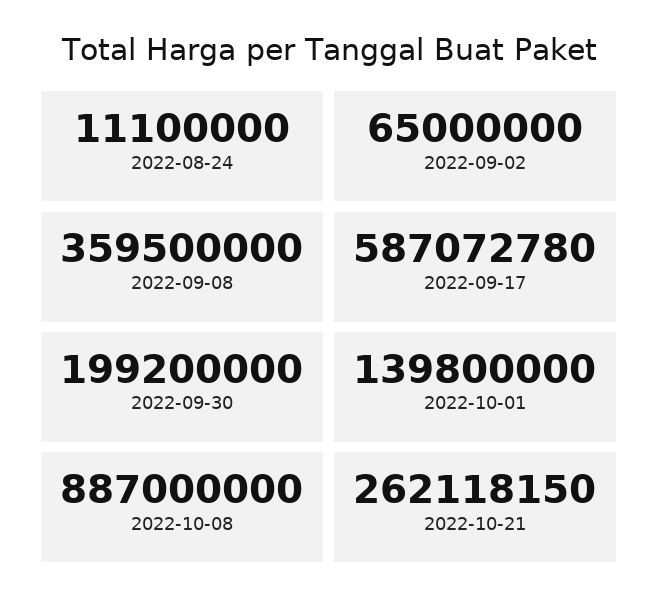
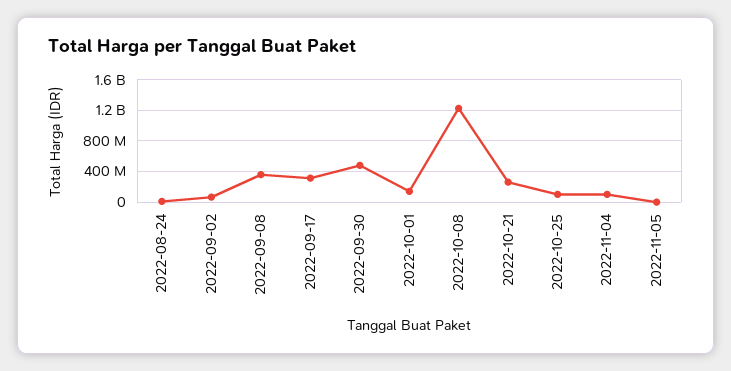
2022-09-17: 587072780 -> 300000000
2022-09-30: 199200000 -> 500000000
2022-10-08: 887000000 -> 1200000000
2022-10-25: none -> 100000000
2022-11-04: none -> 100000000
2022-11-05: none -> 0

